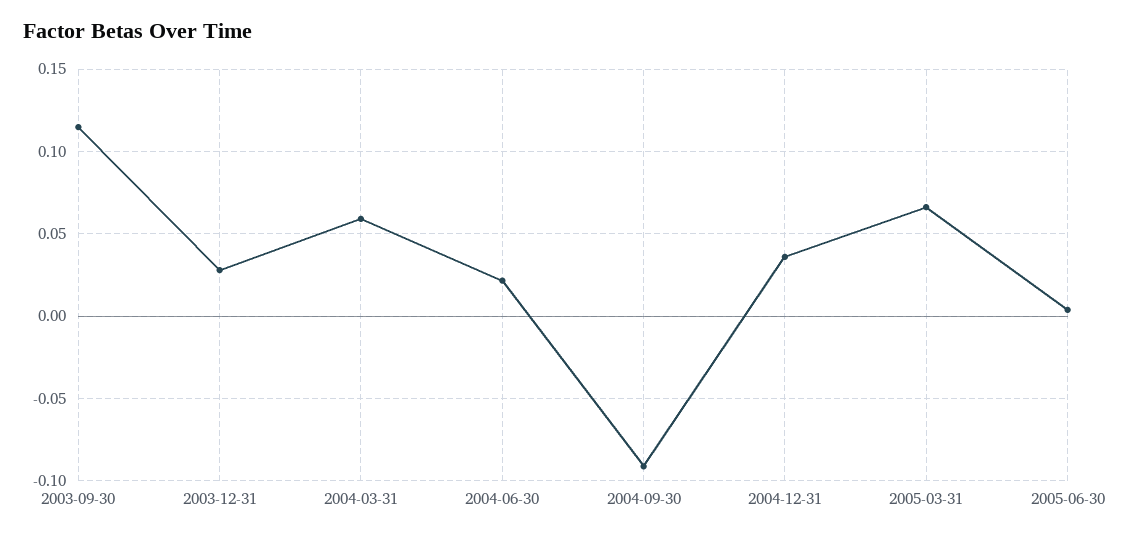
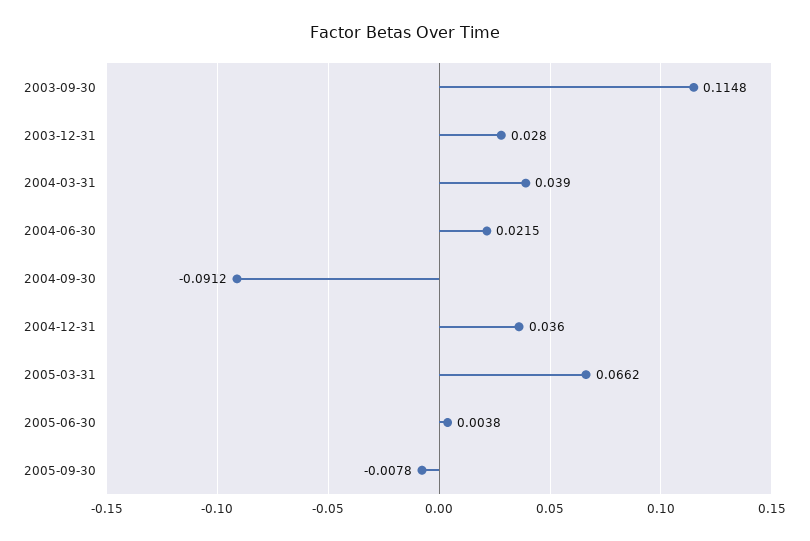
2004-03-31: 0.06 -> 0.039
2005-09-30: none -> -0.0078

